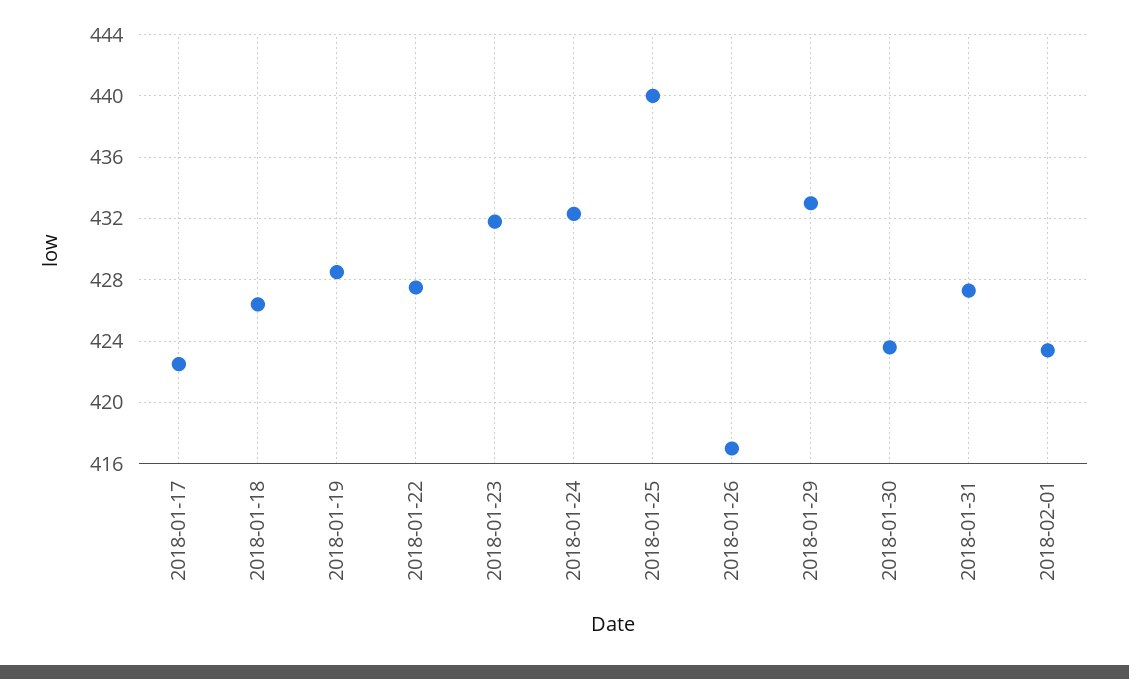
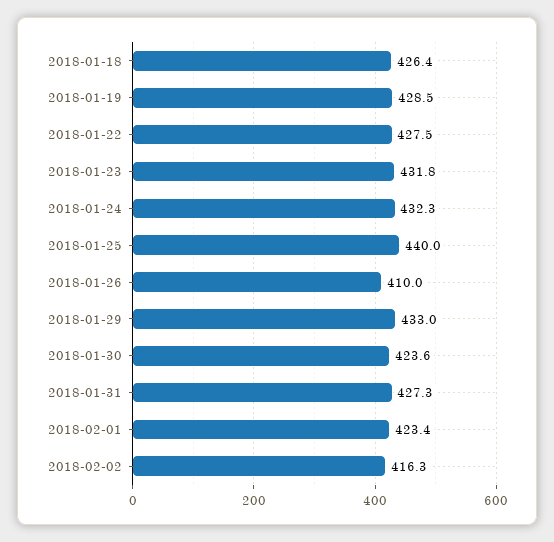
2018-01-17: 422.5 -> none
2018-01-26: 417 -> 410
2018-02-02: none -> 416.3

